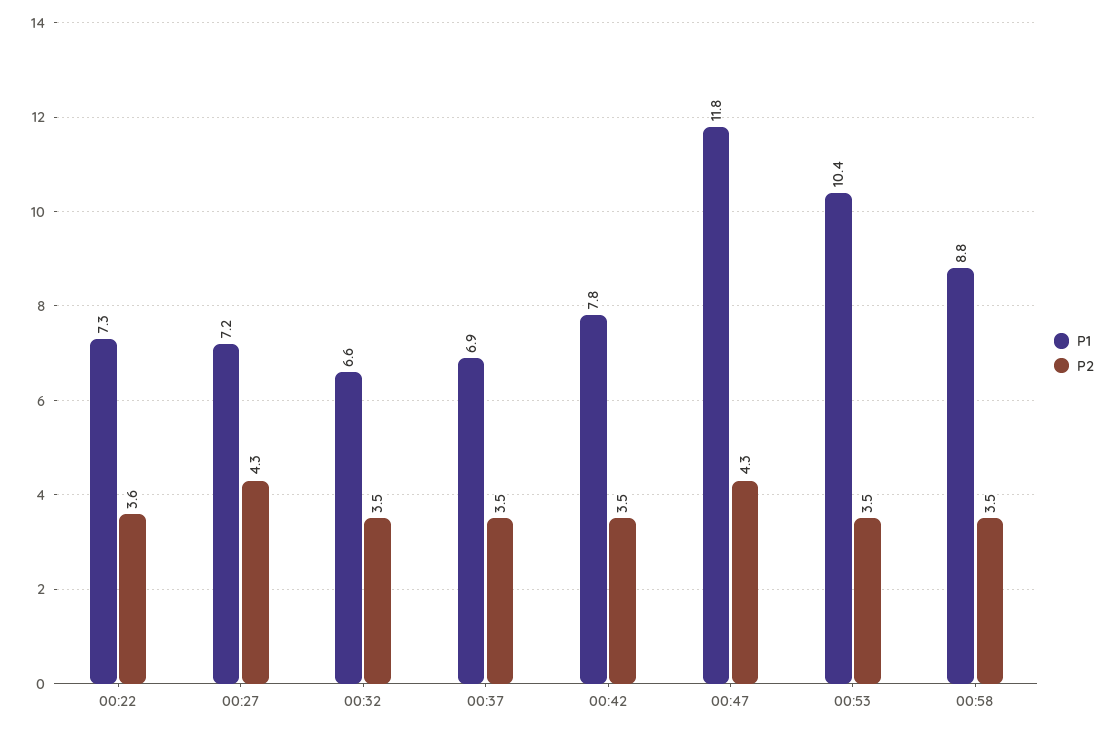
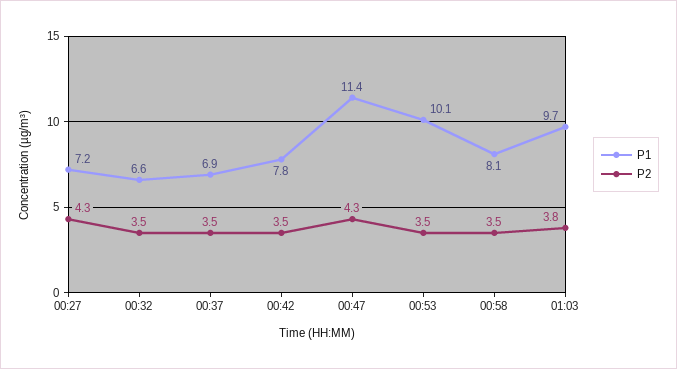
P1, 00:22: 7.3 -> none
P2, 00:22: 3.6 -> none
P1, 00:47: 11.8 -> 11.4
P1, 00:53: 10.4 -> 10.1
P1, 00:58: 8.8 -> 8.1
P1, 01:03: none -> 9.7
P2, 01:03: none -> 3.8

